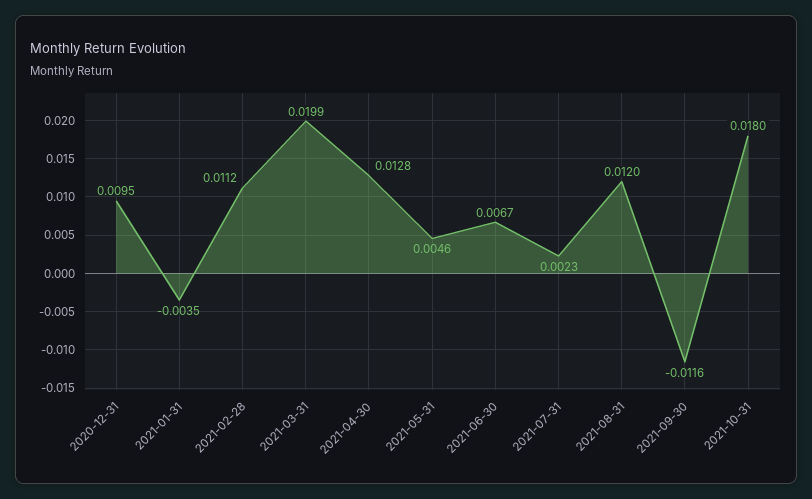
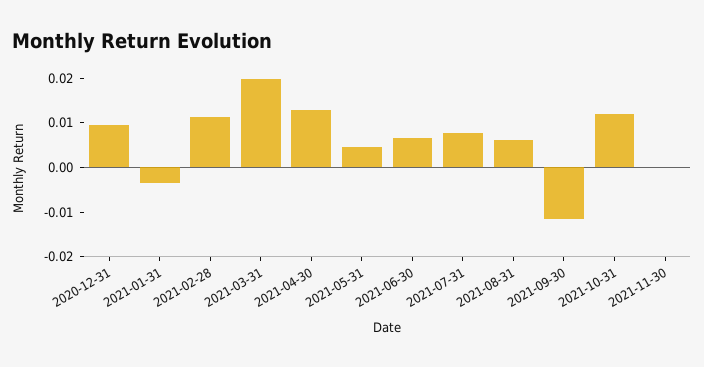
2021-07-31: 0.0023 -> 0.008
2021-08-31: 0.012 -> 0.006
2021-10-31: 0.018 -> 0.012
2021-11-30: none -> 0

